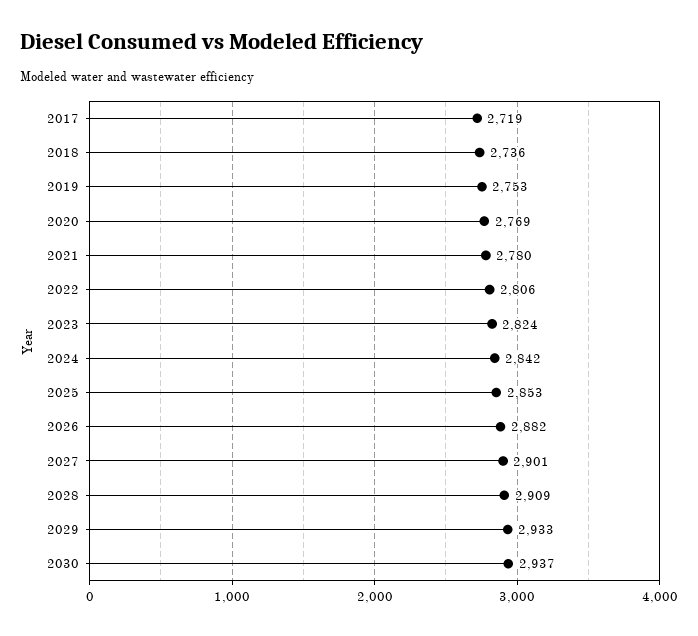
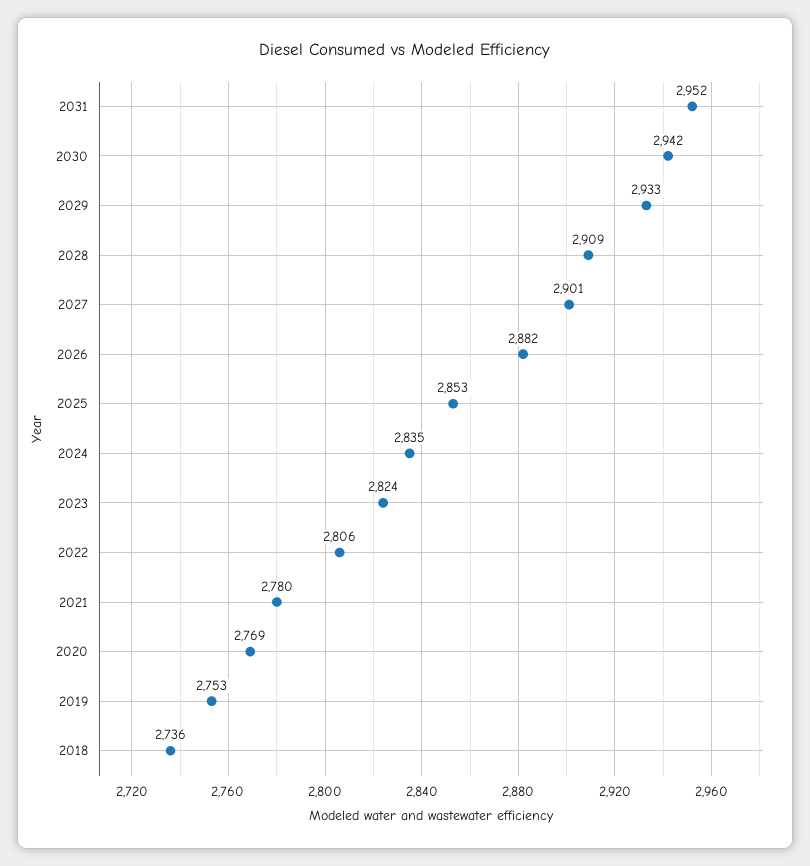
2017: 2719 -> none
2024: 2842 -> 2835
2030: 2937 -> 2942
2031: none -> 2952

